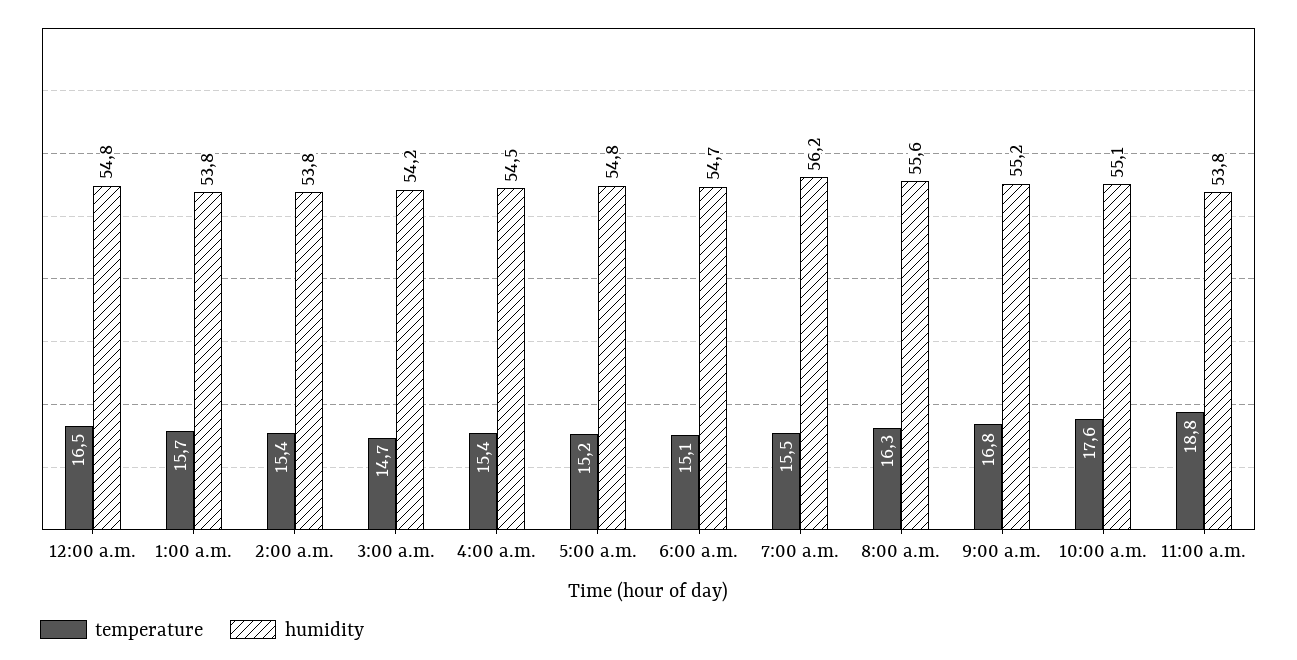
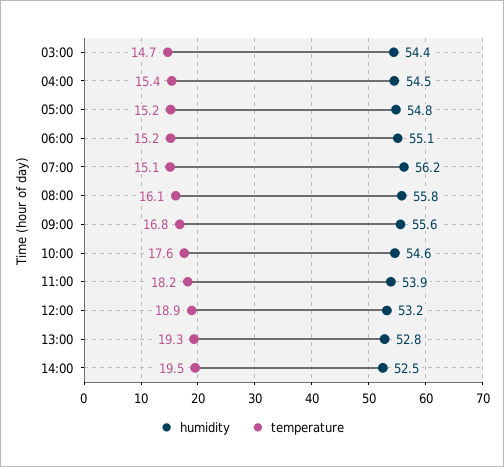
temperature, 12:00 a.m.: 16.5 -> none
humidity, 12:00 a.m.: 54.8 -> none
temperature, 1:00 a.m.: 15.7 -> none
humidity, 1:00 a.m.: 53.8 -> none
temperature, 2:00 a.m.: 15.4 -> none
humidity, 2:00 a.m.: 53.8 -> none
humidity, 3:00 a.m.: 54.2 -> 54.4
temperature, 6:00 a.m.: 15.1 -> 15.2
humidity, 6:00 a.m.: 54.7 -> 55.1
temperature, 7:00 a.m.: 15.5 -> 15.1
temperature, 8:00 a.m.: 16.3 -> 16.1
humidity, 8:00 a.m.: 55.6 -> 55.8
humidity, 9:00 a.m.: 55.2 -> 55.6
humidity, 10:00 a.m.: 55.1 -> 54.6
temperature, 11:00 a.m.: 18.8 -> 18.2
humidity, 11:00 a.m.: 53.8 -> 53.9
humidity, 12:00: none -> 53.2
temperature, 12:00: none -> 18.9
humidity, 13:00: none -> 52.8
temperature, 13:00: none -> 19.3
humidity, 14:00: none -> 52.5
temperature, 14:00: none -> 19.5

